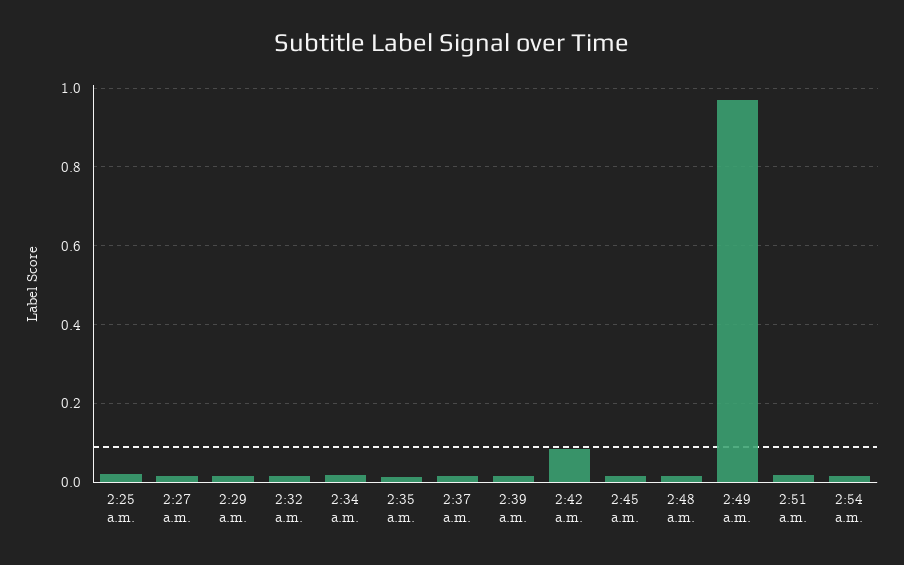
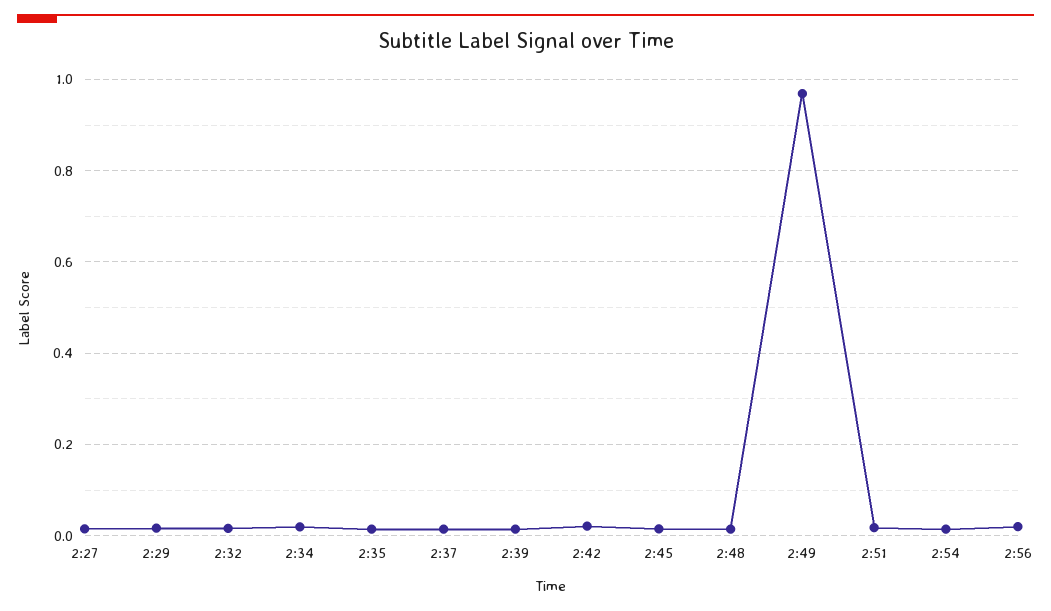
2:25 a.m.: 0.02 -> none
2:42 a.m.: 0.08 -> 0.02
2:56: none -> 0.02

